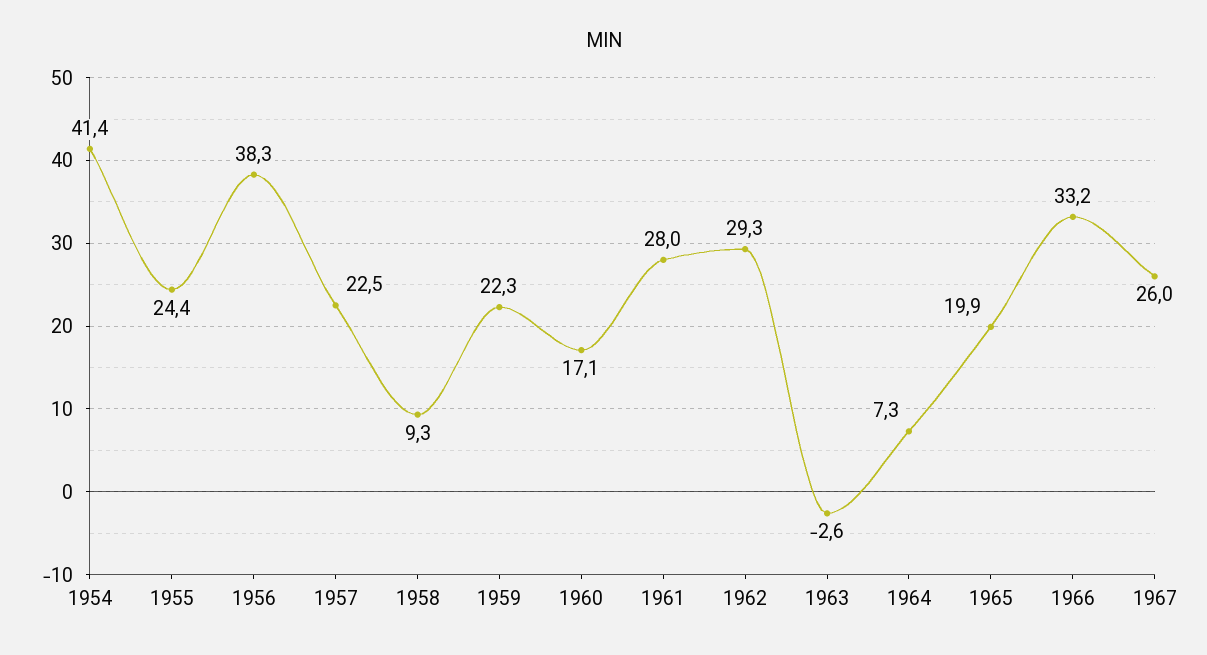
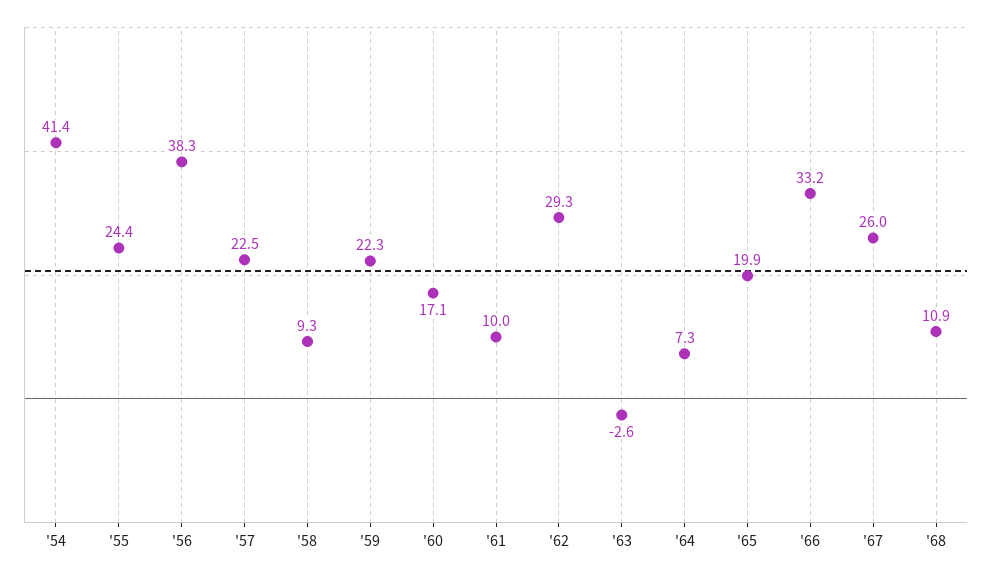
1961: 28 -> 10
'68: none -> 10.9

